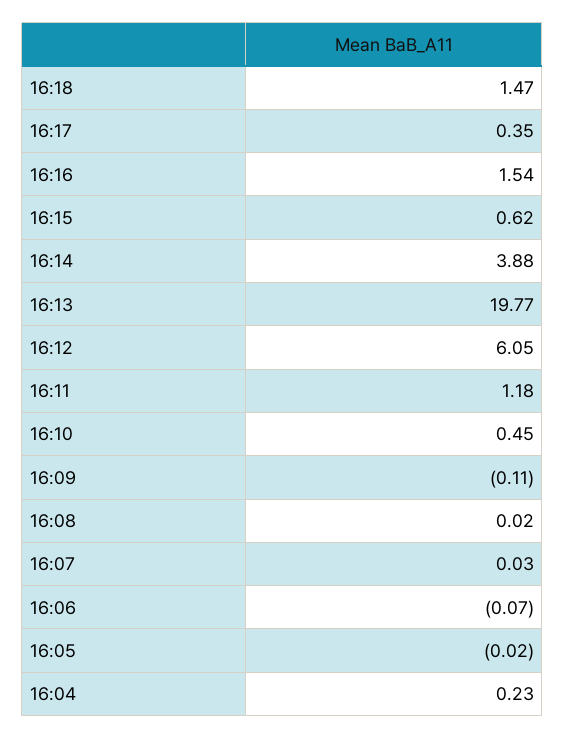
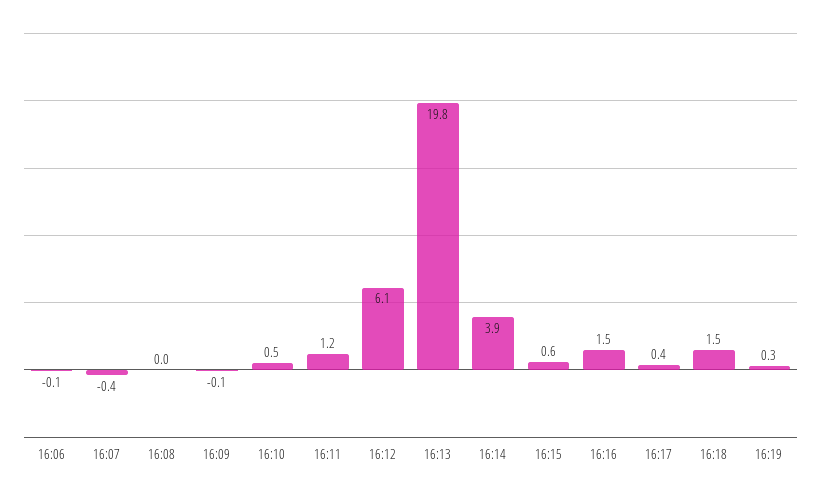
16:07: 0.03 -> -0.4
16:05: -0.02 -> none
16:04: 0.23 -> none
16:19: none -> 0.3

